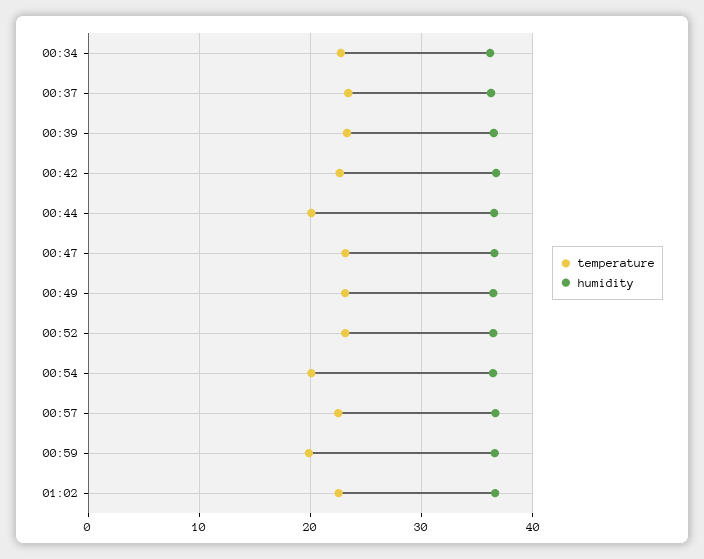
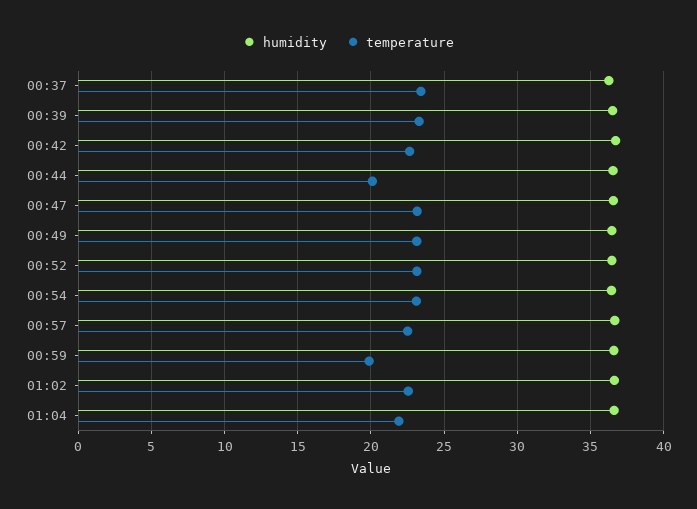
temperature, 00:34: 23 -> none
humidity, 00:34: 36 -> none
temperature, 00:54: 20 -> 23
humidity, 01:04: none -> 36.5
temperature, 01:04: none -> 22

